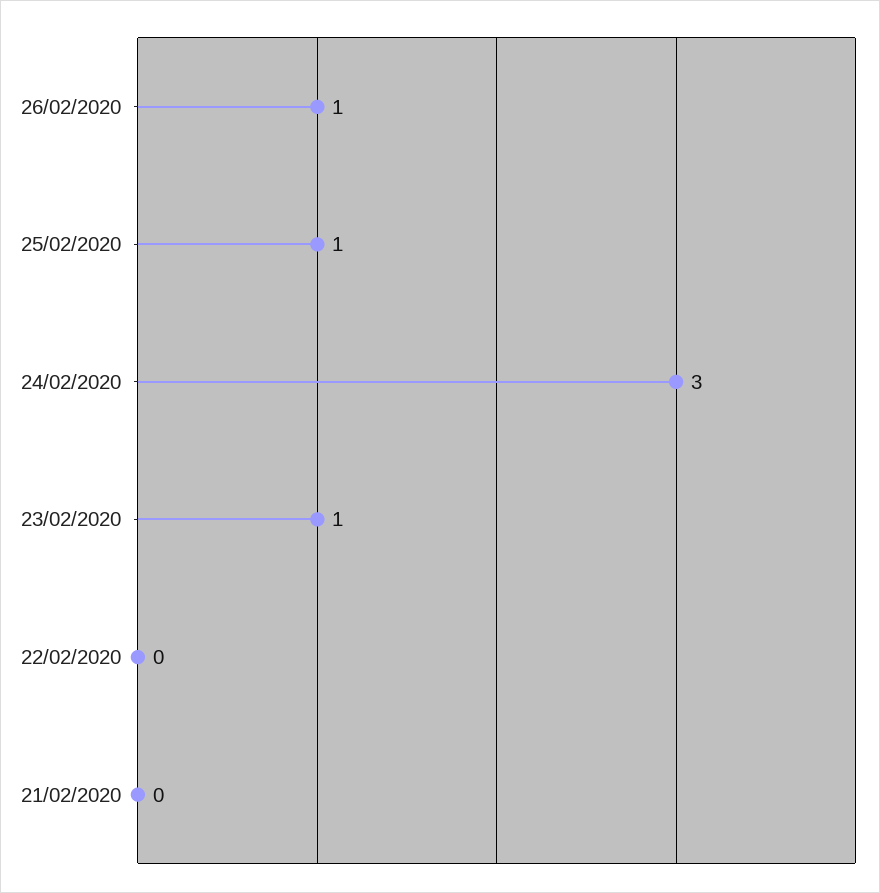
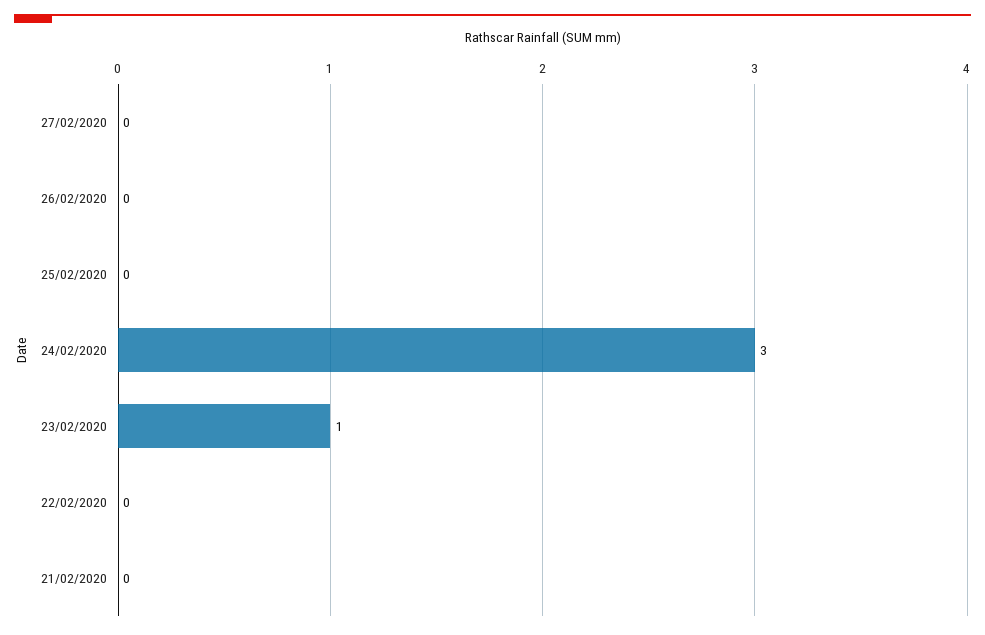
26/02/2020: 1 -> 0
25/02/2020: 1 -> 0
27/02/2020: none -> 0

